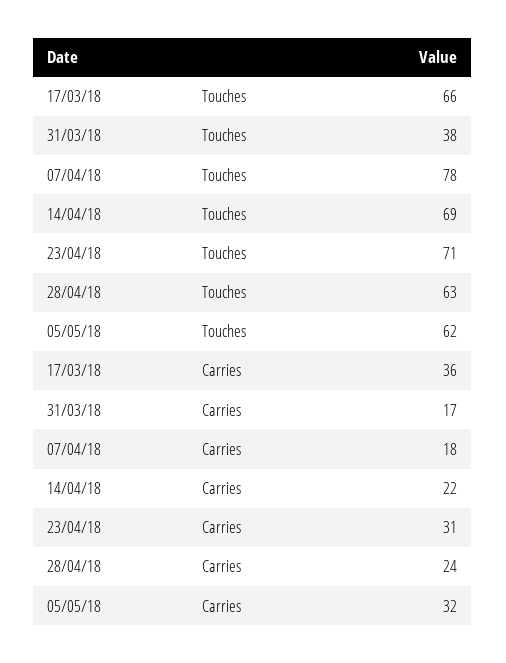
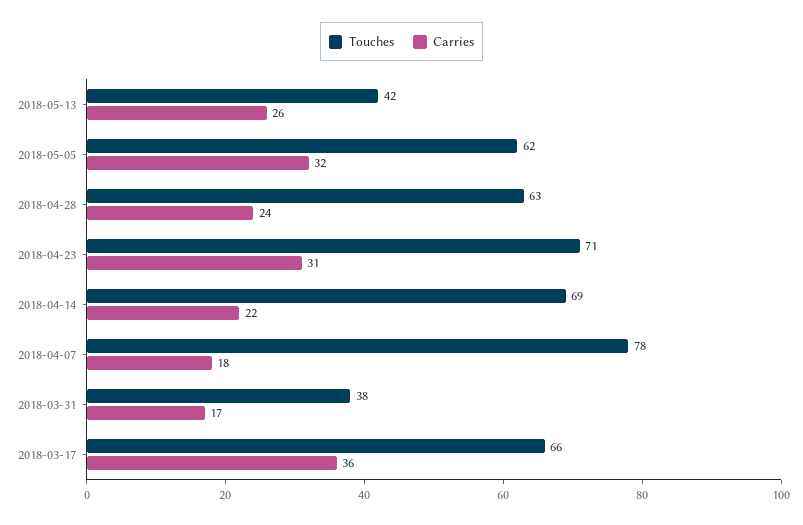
Touches, 2018-05-13: none -> 42
Carries, 2018-05-13: none -> 26

